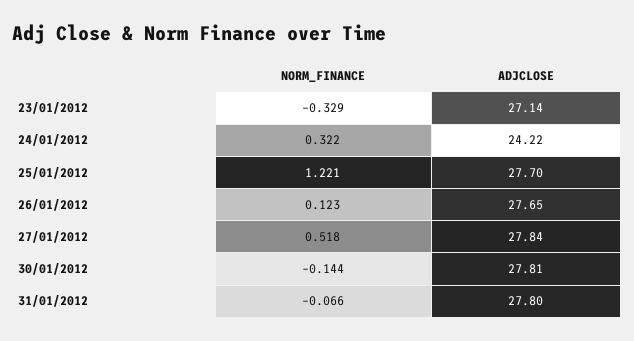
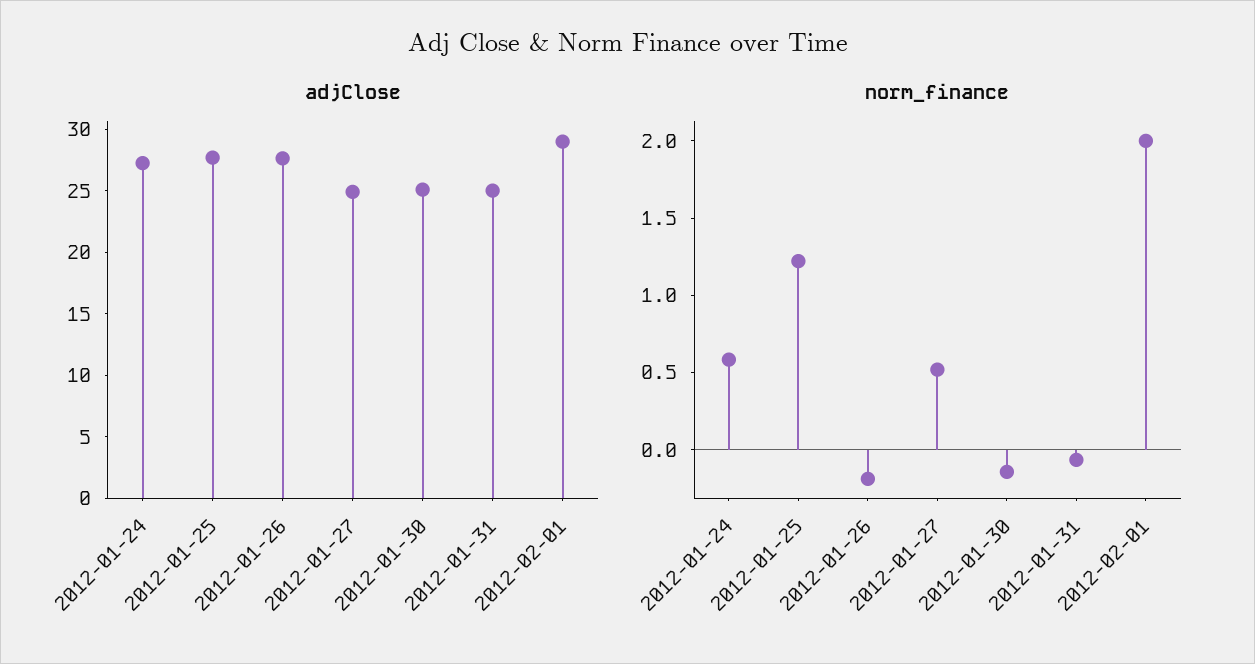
NORM_FINANCE, 23/01/2012: -0.329 -> none
ADJCLOSE, 23/01/2012: 27.14 -> none
NORM_FINANCE, 24/01/2012: 0.322 -> 0.6
ADJCLOSE, 24/01/2012: 24.22 -> 27
NORM_FINANCE, 26/01/2012: 0.123 -> -0.2
ADJCLOSE, 27/01/2012: 27.84 -> 25
ADJCLOSE, 30/01/2012: 27.81 -> 25
ADJCLOSE, 31/01/2012: 27.8 -> 25
ADJCLOSE, 2012-02-01: none -> 29
NORM_FINANCE, 2012-02-01: none -> 2

